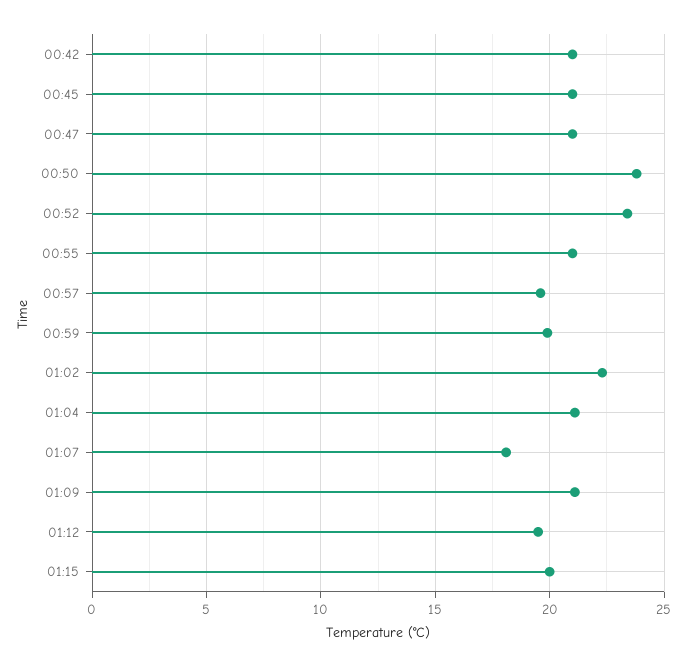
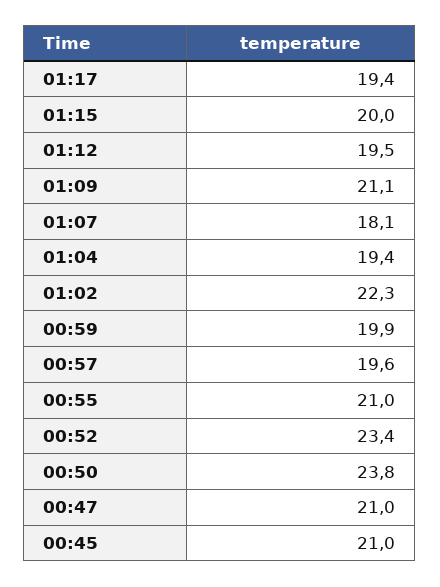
00:42: 21 -> none
01:04: 21 -> 19.4
01:17: none -> 19.4

